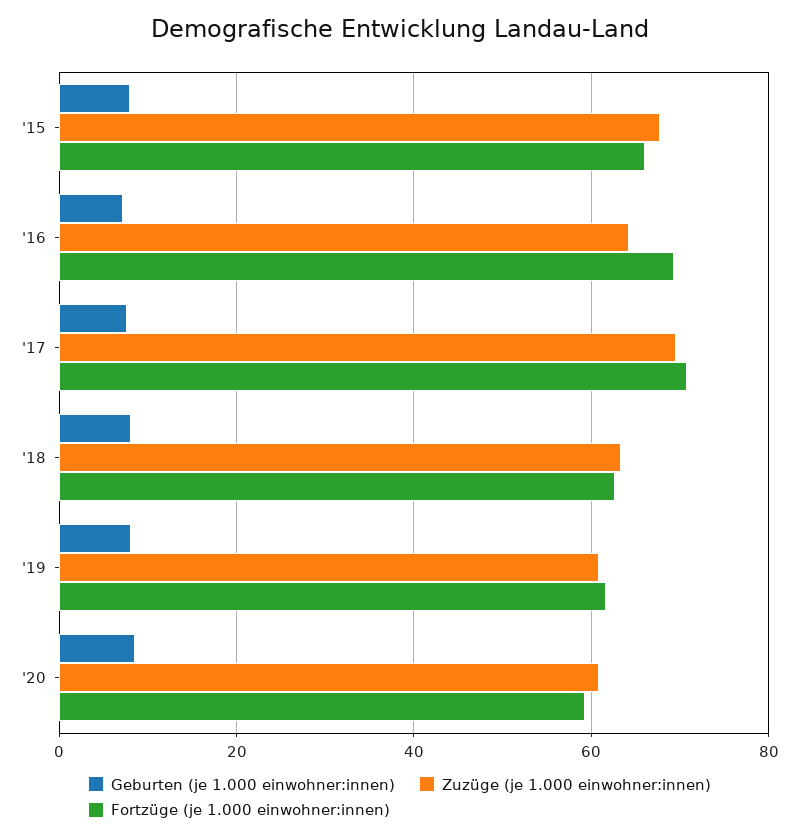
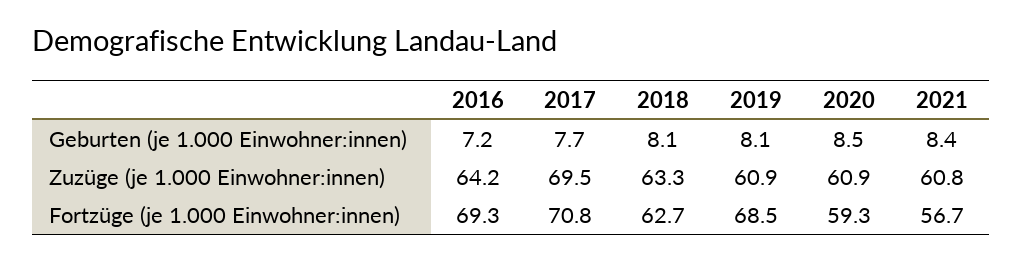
Geburten (je 1.000 einwohner:innen), '15: 8 -> none
Zuzüge (je 1.000 einwohner:innen), '15: 68 -> none
Fortzüge (je 1.000 einwohner:innen), '15: 66 -> none
Fortzüge (je 1.000 einwohner:innen), '19: 62 -> 68.5
Geburten (je 1.000 einwohner:innen), 2021: none -> 8.4
Zuzüge (je 1.000 einwohner:innen), 2021: none -> 60.8
Fortzüge (je 1.000 einwohner:innen), 2021: none -> 56.7

